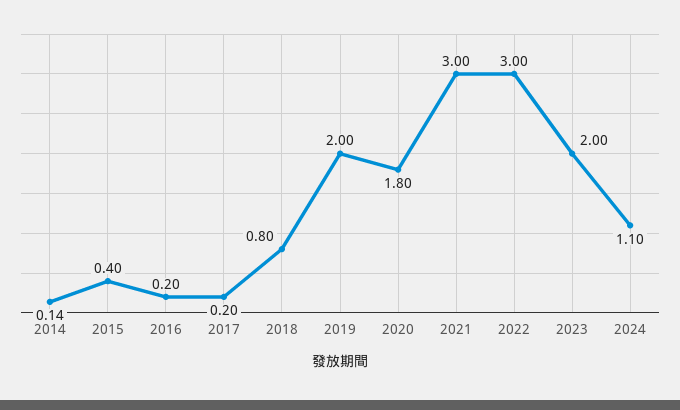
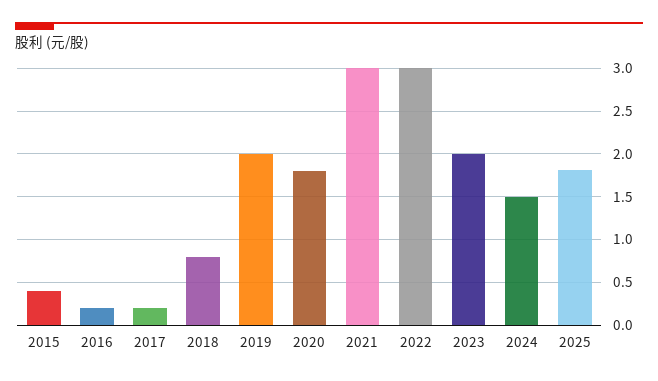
2014: 0.14 -> none
2024: 1.1 -> 1.5
2025: none -> 1.8

